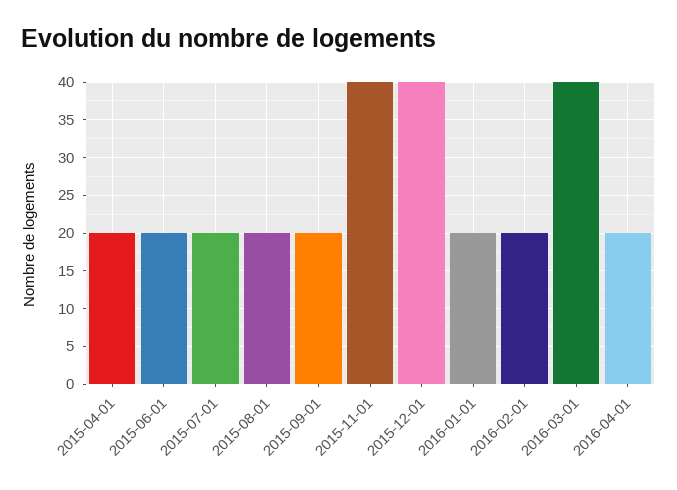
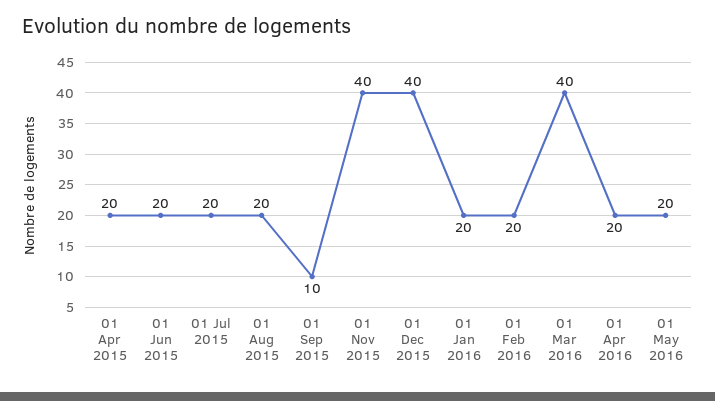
2015-09-01: 20 -> 10
01 May 2016: none -> 20

